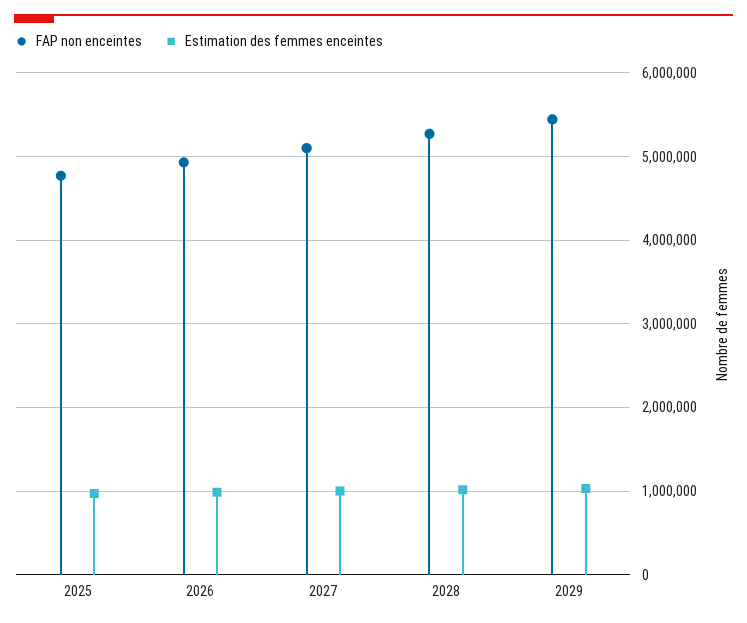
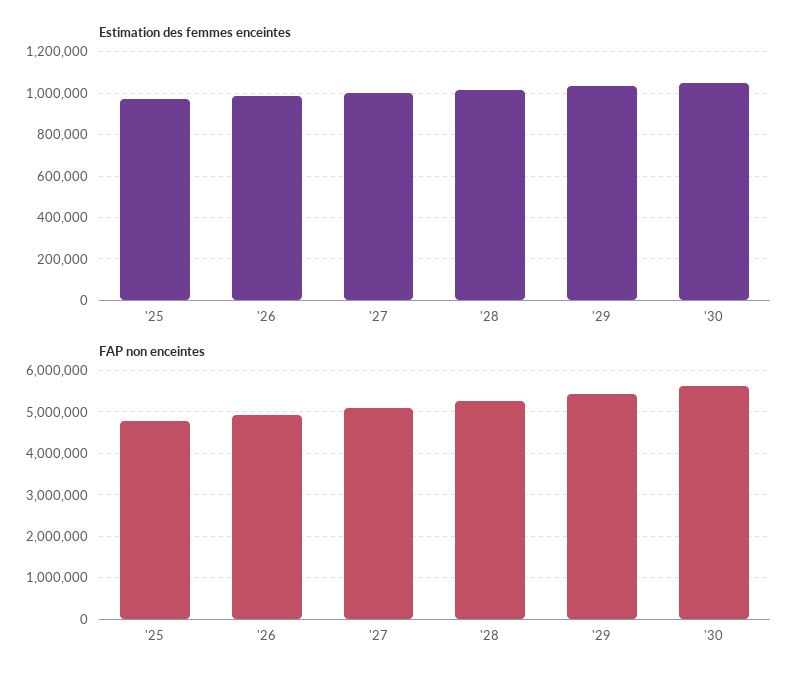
Estimation des femmes enceintes, '30: none -> 1050000
FAP non enceintes, '30: none -> 5600000

